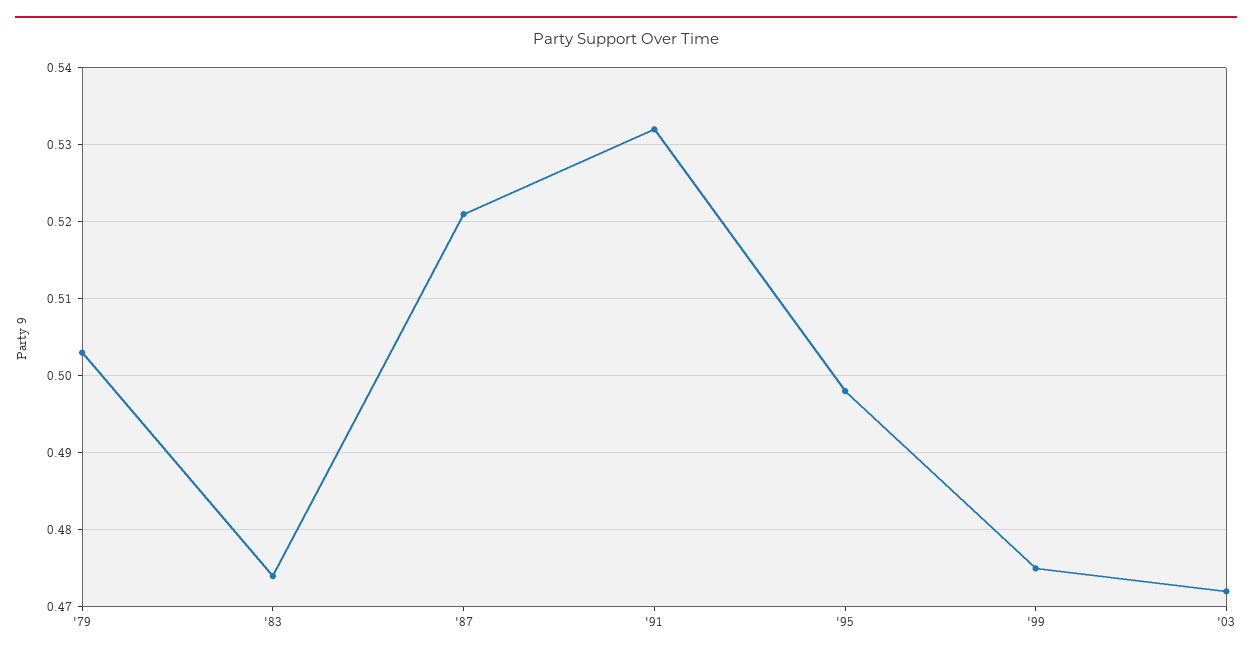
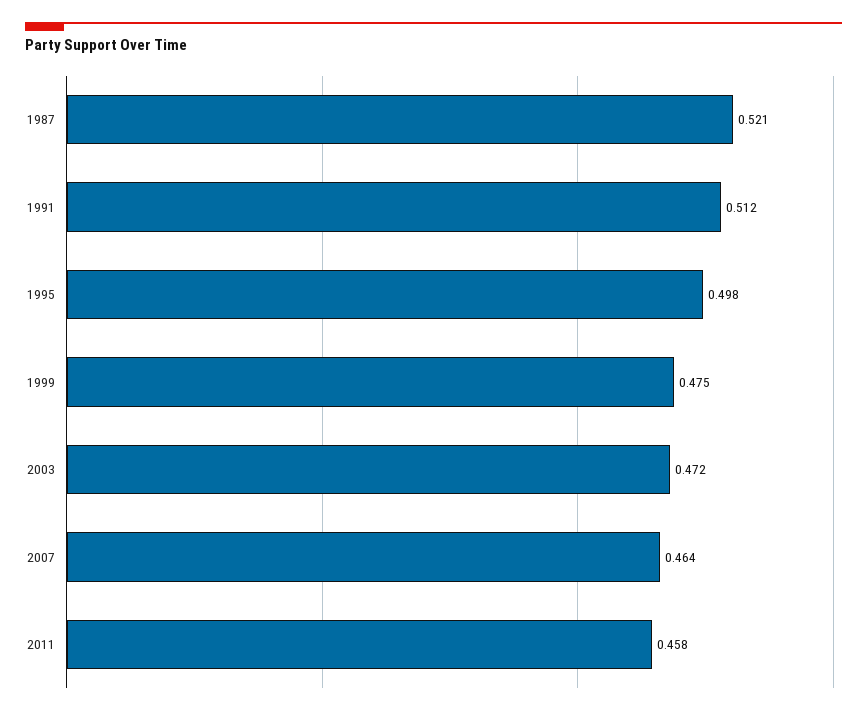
'79: 0.503 -> none
'83: 0.474 -> none
'91: 0.532 -> 0.512
2007: none -> 0.464
2011: none -> 0.458

